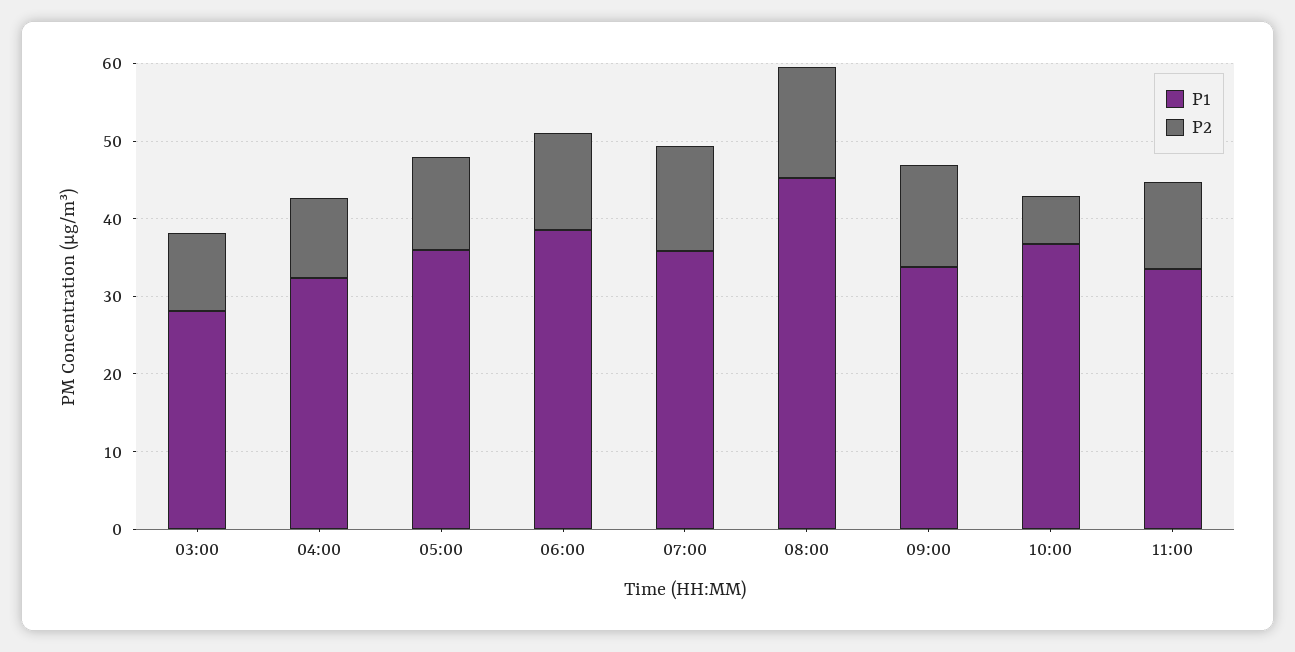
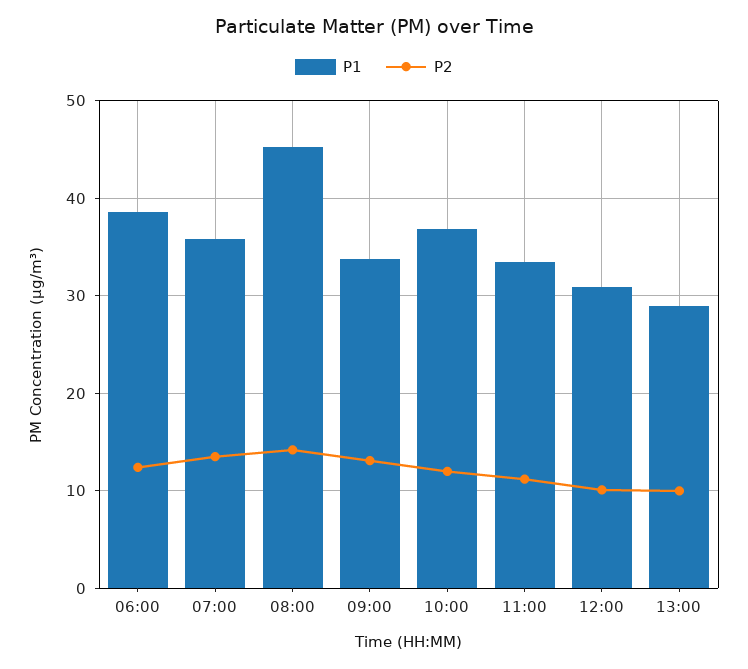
P1, 03:00: 28 -> none
P2, 03:00: 10 -> none
P1, 04:00: 32 -> none
P2, 04:00: 10 -> none
P1, 05:00: 36 -> none
P2, 05:00: 12 -> none
P2, 10:00: 6 -> 12
P1, 12:00: none -> 31
P2, 12:00: none -> 10
P1, 13:00: none -> 29
P2, 13:00: none -> 10

